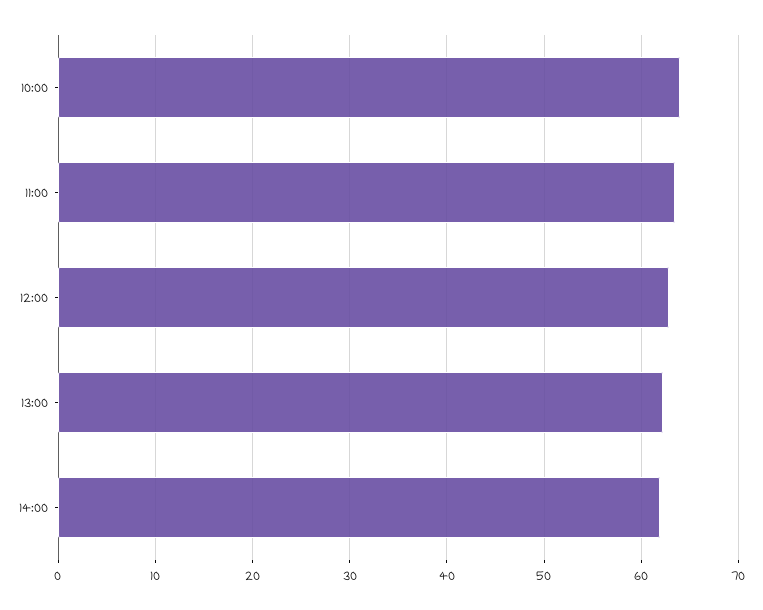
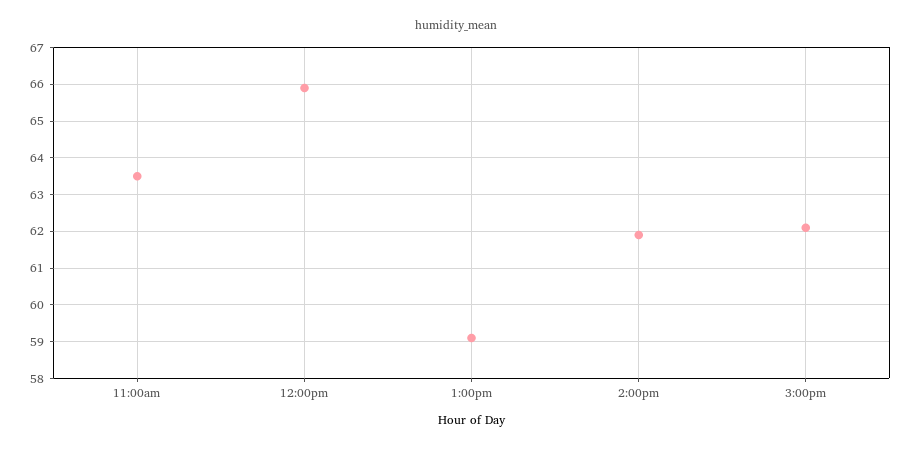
10:00: 64 -> none
12:00: 63 -> 66
13:00: 62 -> 59
3:00pm: none -> 62

